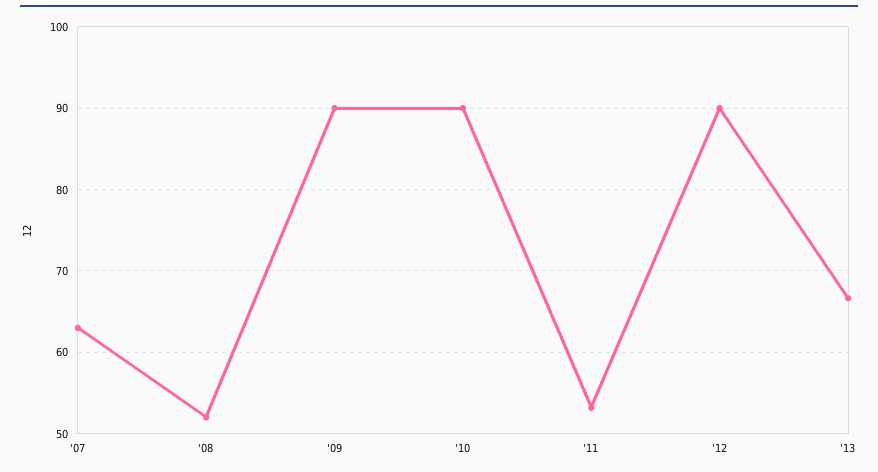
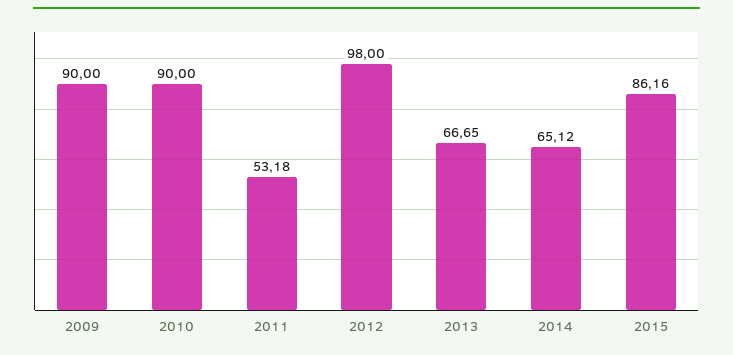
'07: 63 -> none
'08: 52 -> none
'12: 90 -> 98
2014: none -> 65.12
2015: none -> 86.16

